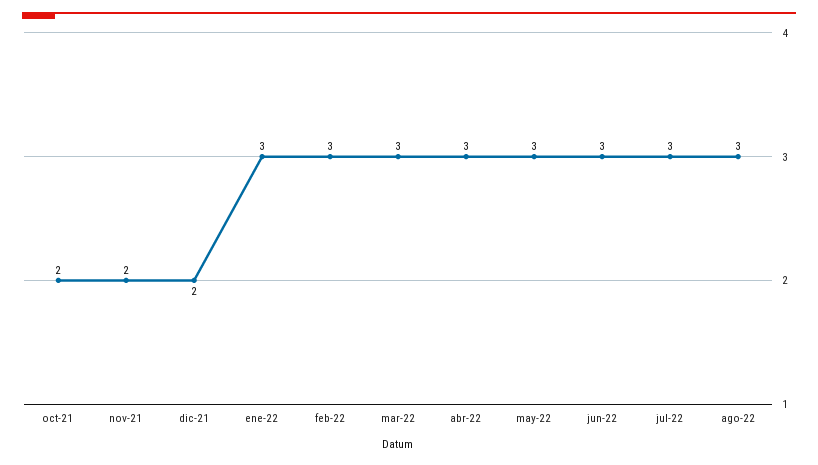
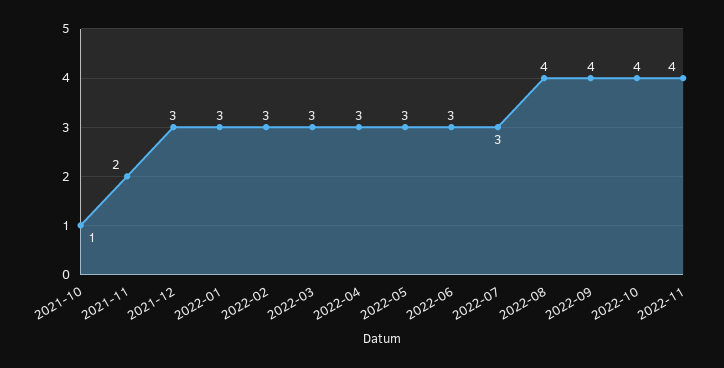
oct-21: 2 -> 1
dic-21: 2 -> 3
ago-22: 3 -> 4
2022-09: none -> 4
2022-10: none -> 4
2022-11: none -> 4

